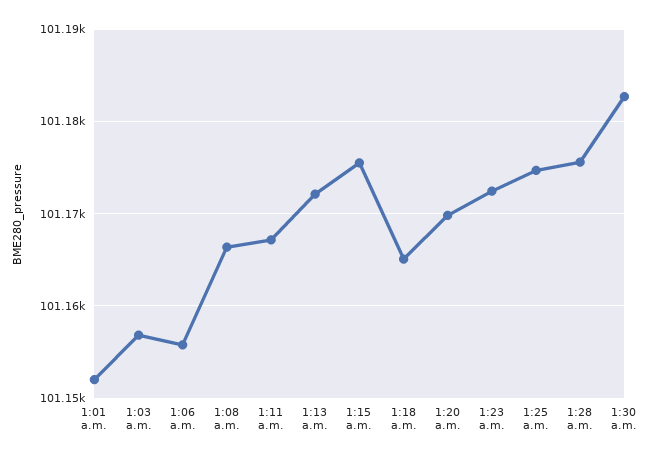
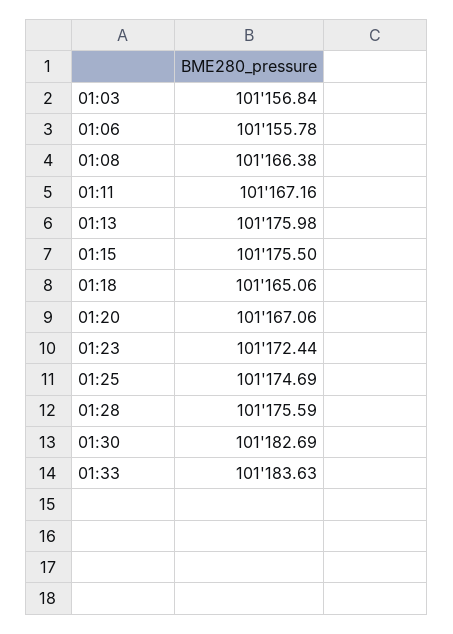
1:01 a.m.: 101152 -> none
1:13 a.m.: 101172 -> 101175.98
1:20 a.m.: 101170 -> 101167.06
01:33: none -> 101183.63

